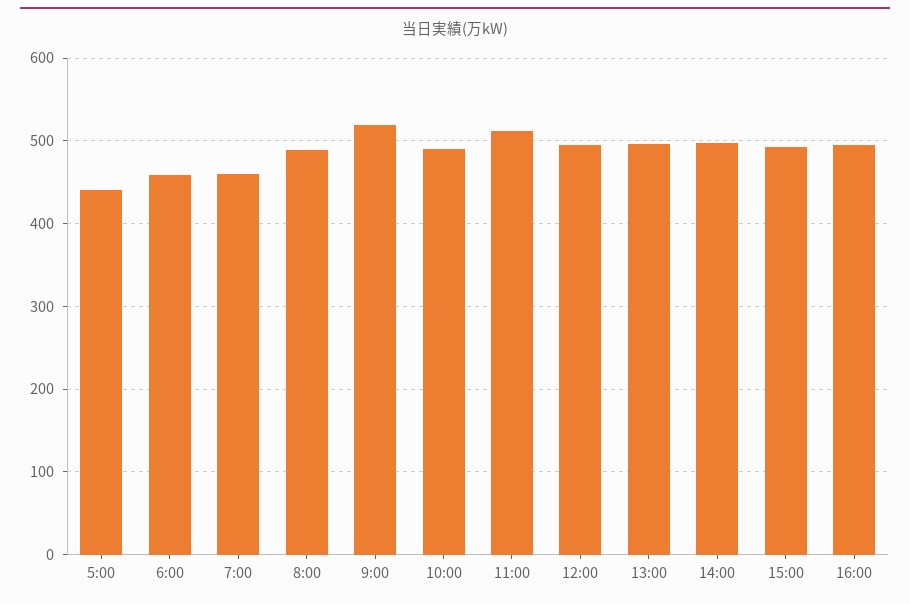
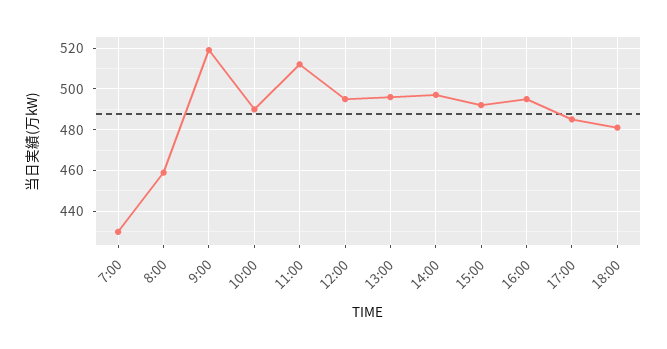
5:00: 440 -> none
6:00: 460 -> none
7:00: 460 -> 430
8:00: 490 -> 460
17:00: none -> 485
18:00: none -> 480

